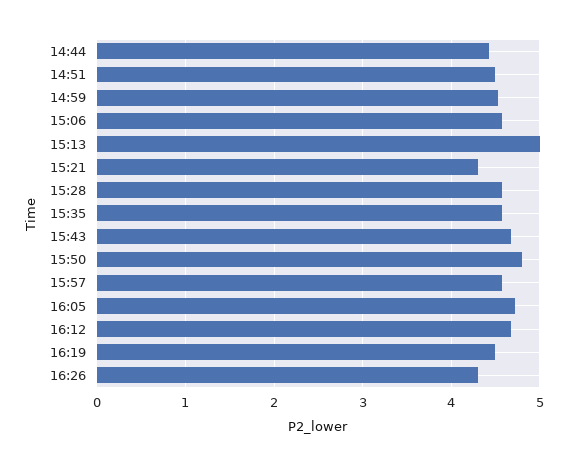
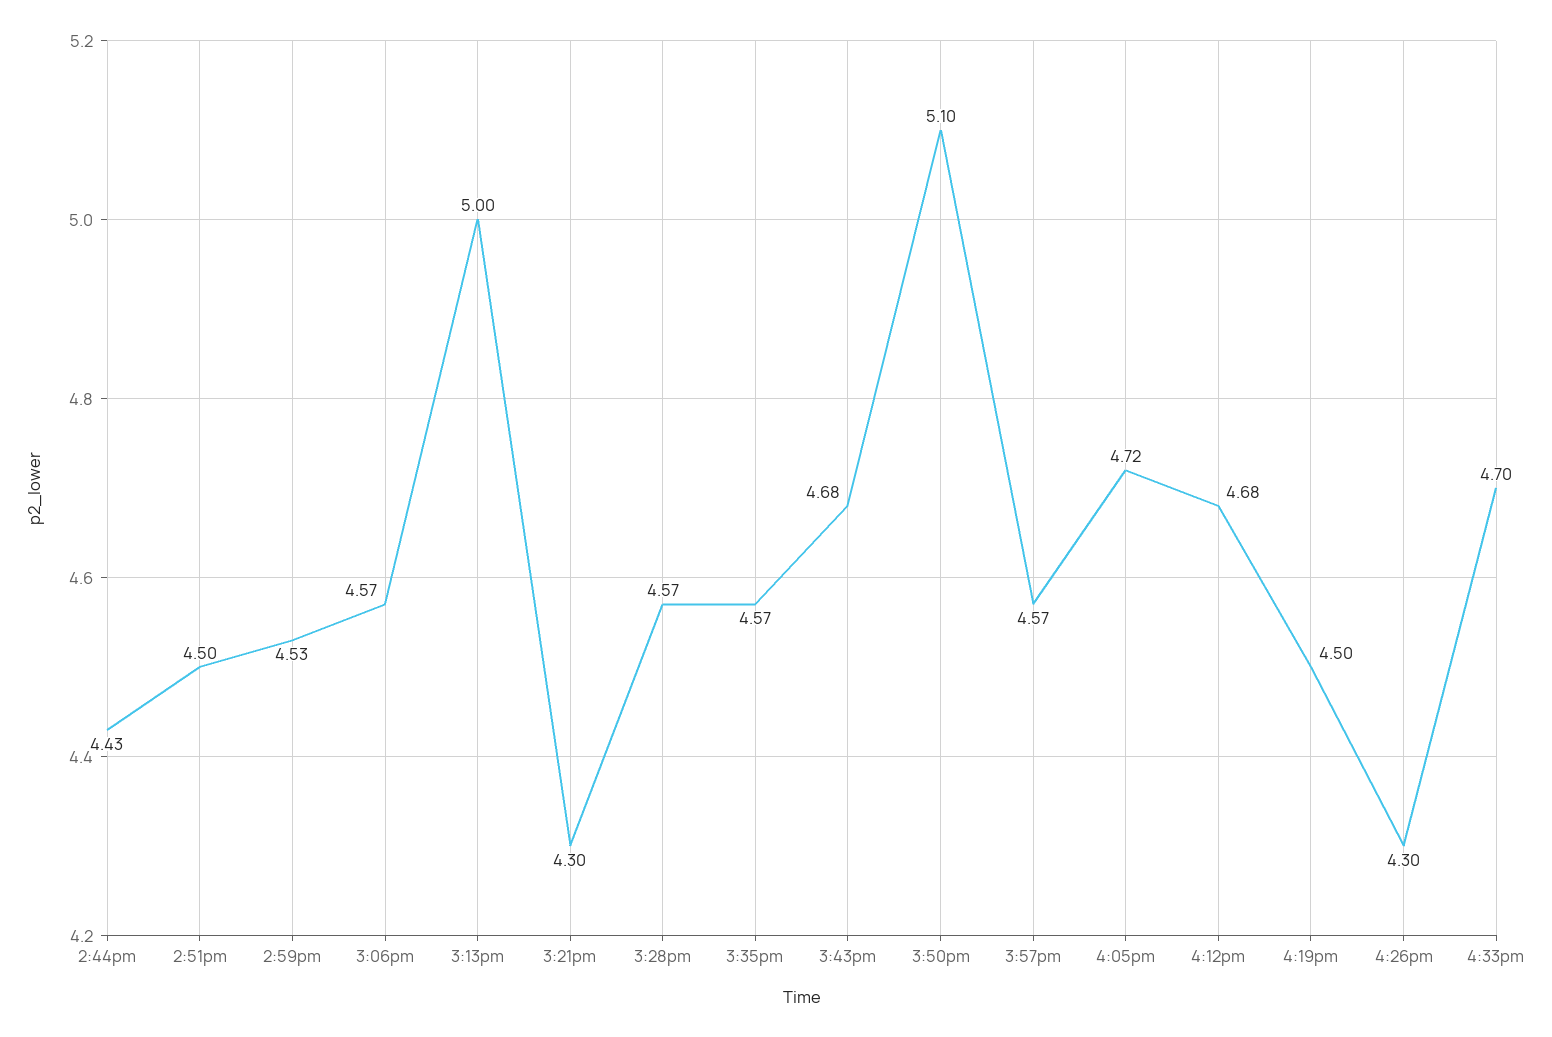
15:50: 4.8 -> 5.1
4:33pm: none -> 4.7

